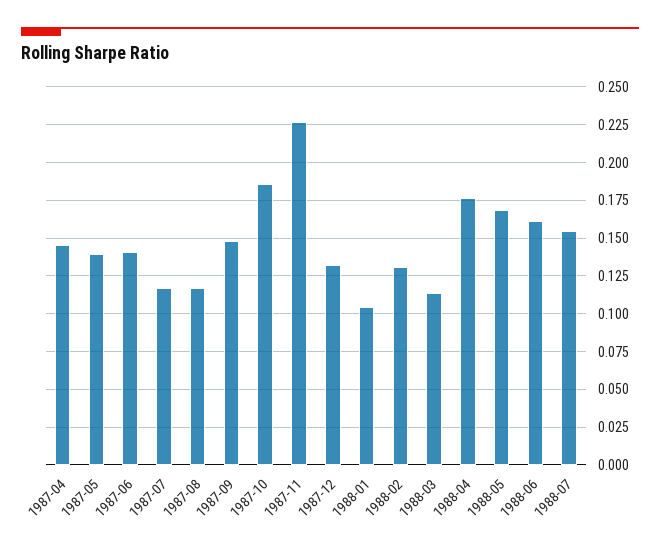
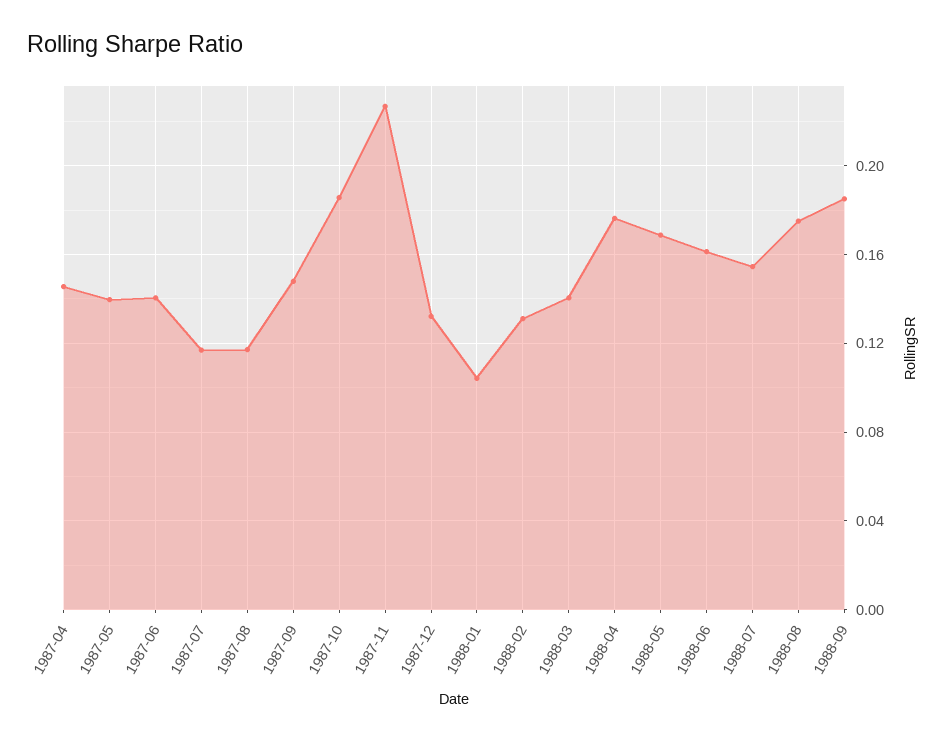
1988-03: 0.115 -> 0.14
1988-08: none -> 0.175
1988-09: none -> 0.185

